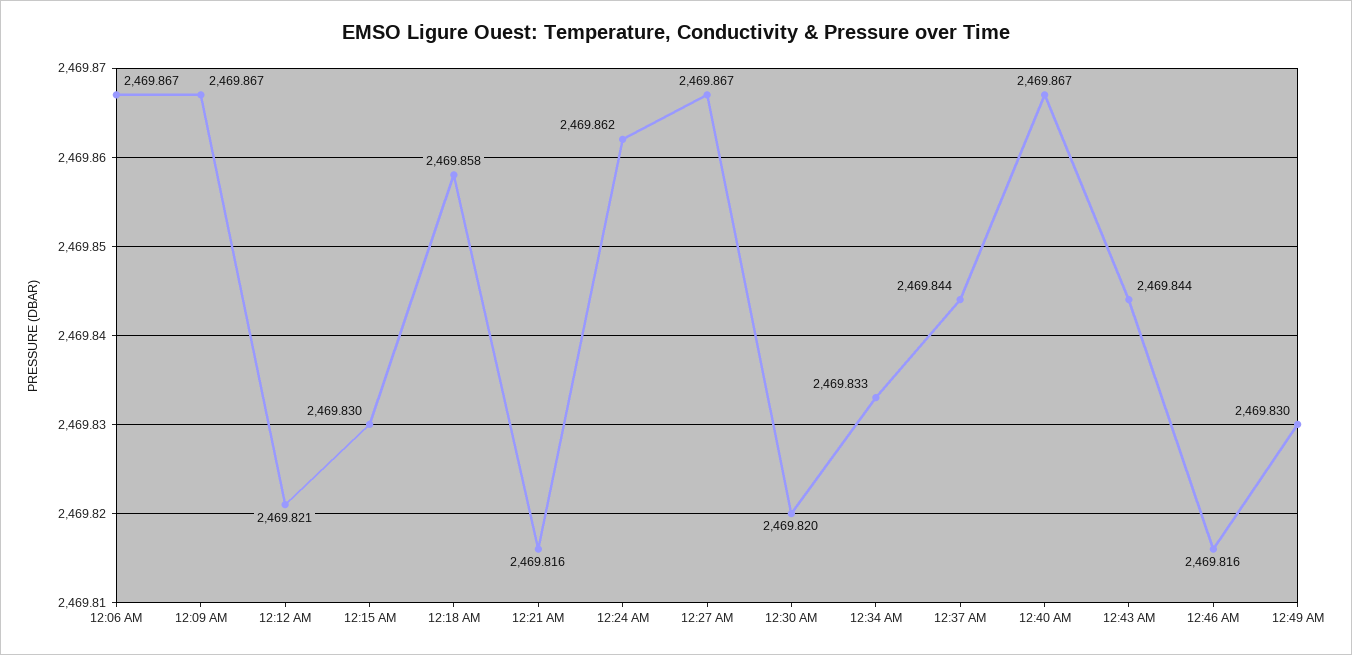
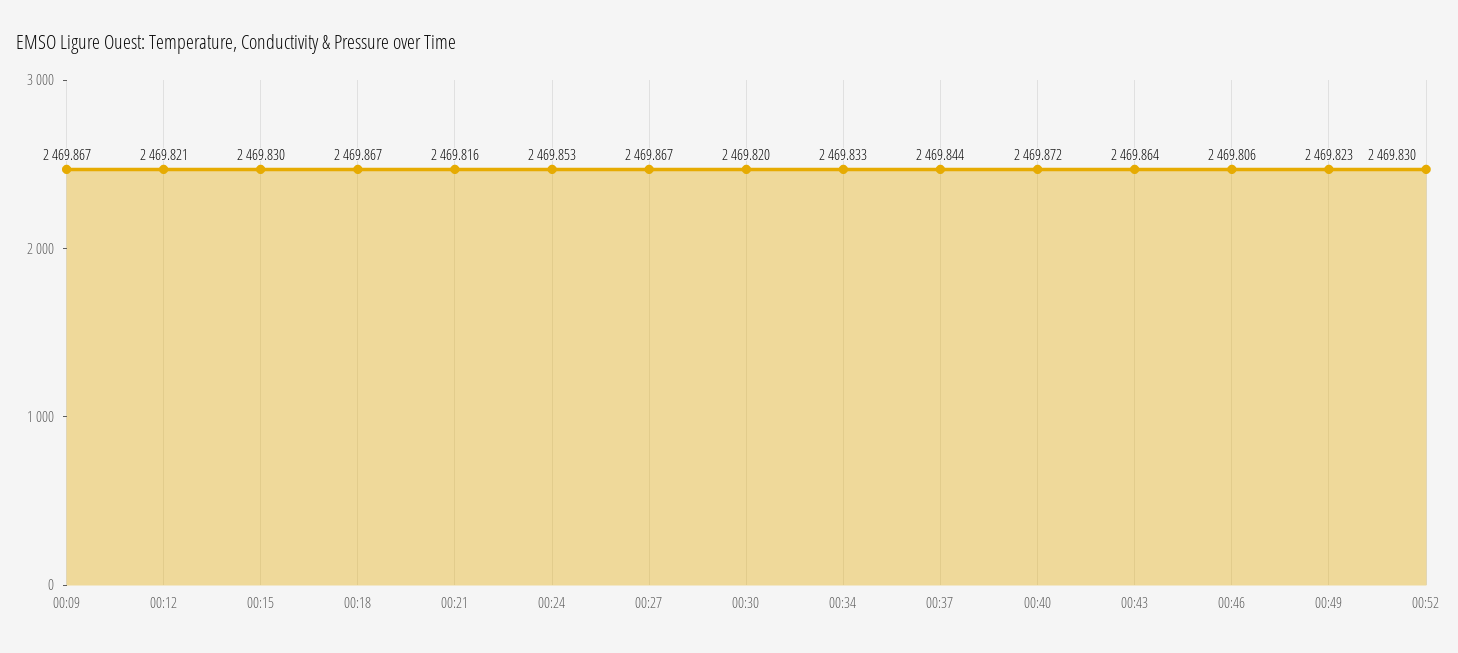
12:06 AM: 2469.867 -> none
12:18 AM: 2469.858 -> 2469.867
12:24 AM: 2469.862 -> 2469.853
12:40 AM: 2469.867 -> 2469.872
12:43 AM: 2469.844 -> 2469.864
12:46 AM: 2469.816 -> 2469.806
12:49 AM: 2469.83 -> 2469.823
00:52: none -> 2469.83

